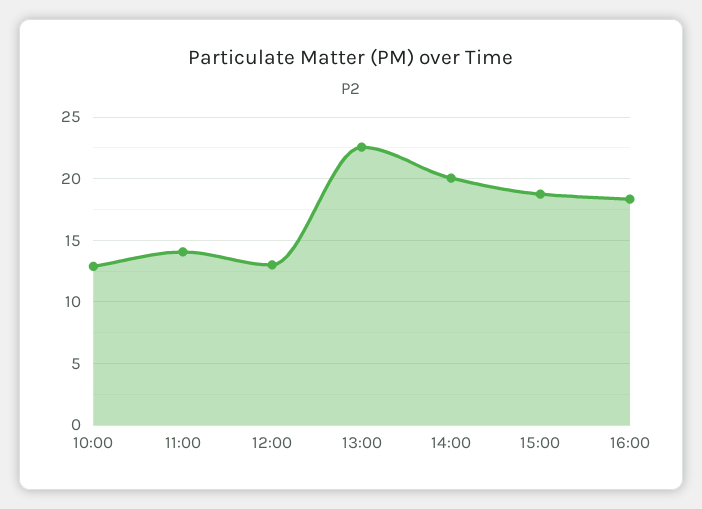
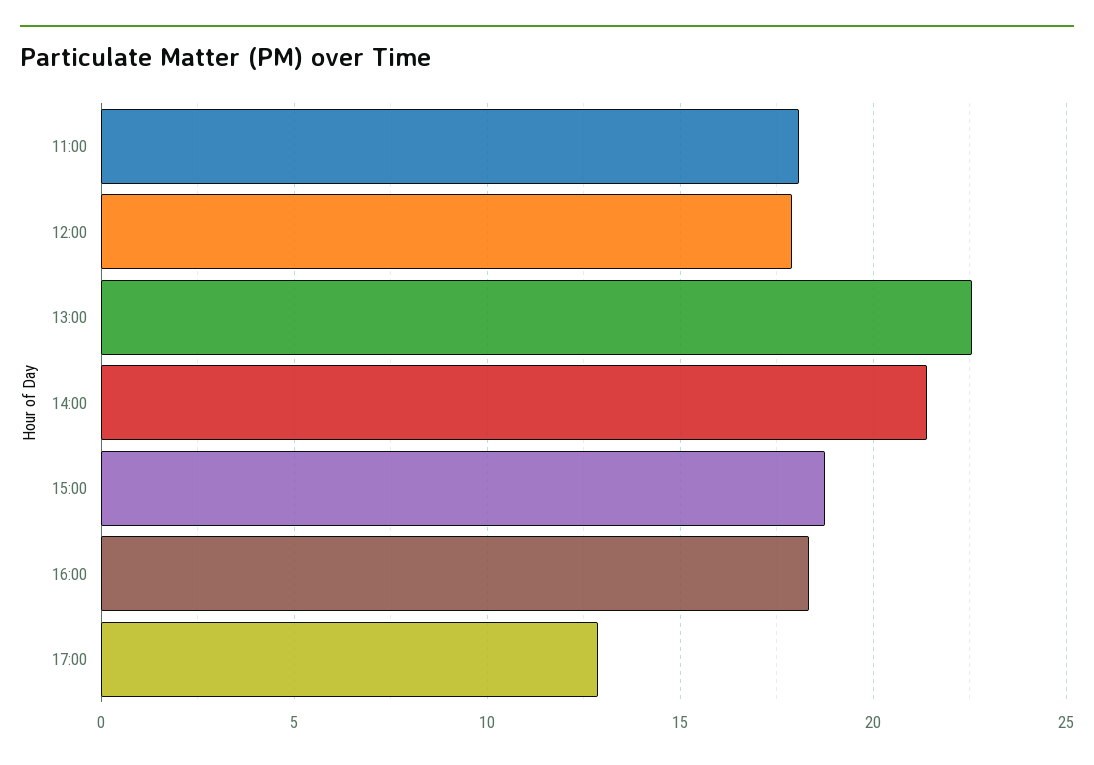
10:00: 13 -> none
11:00: 14 -> 18
12:00: 13 -> 18
14:00: 20 -> 21.5
17:00: none -> 13

